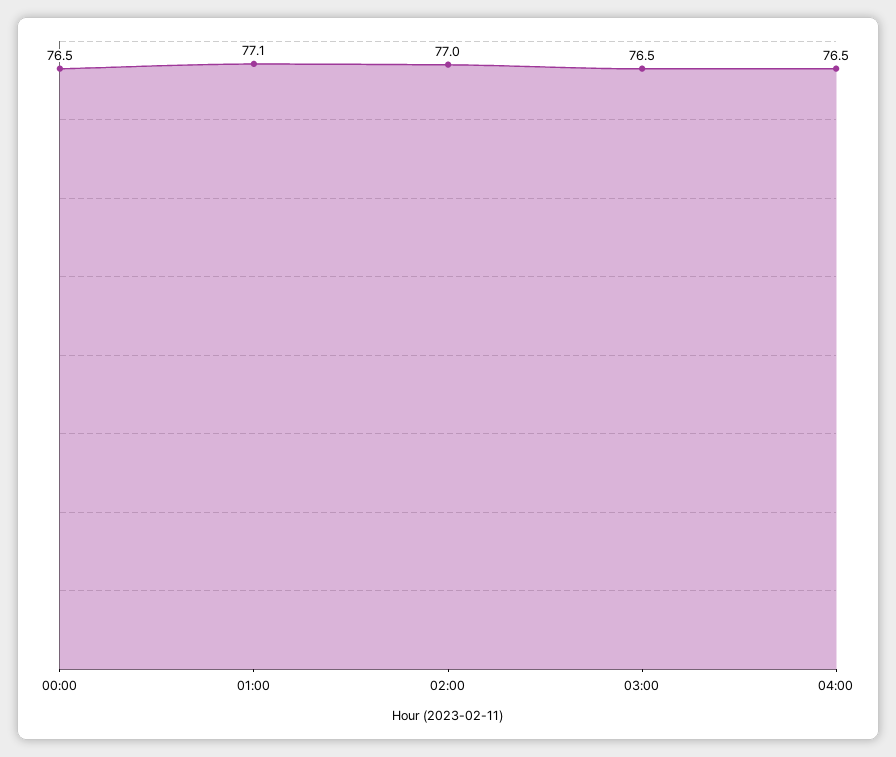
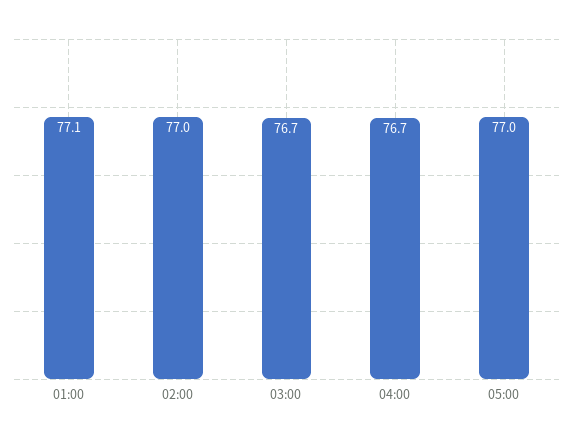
00:00: 76.5 -> none
03:00: 76.5 -> 76.7
04:00: 76.5 -> 76.7
05:00: none -> 77

